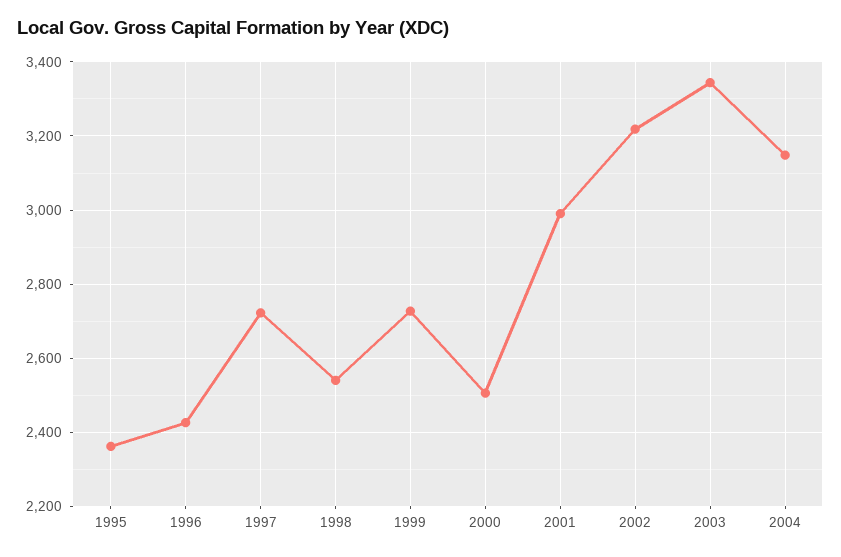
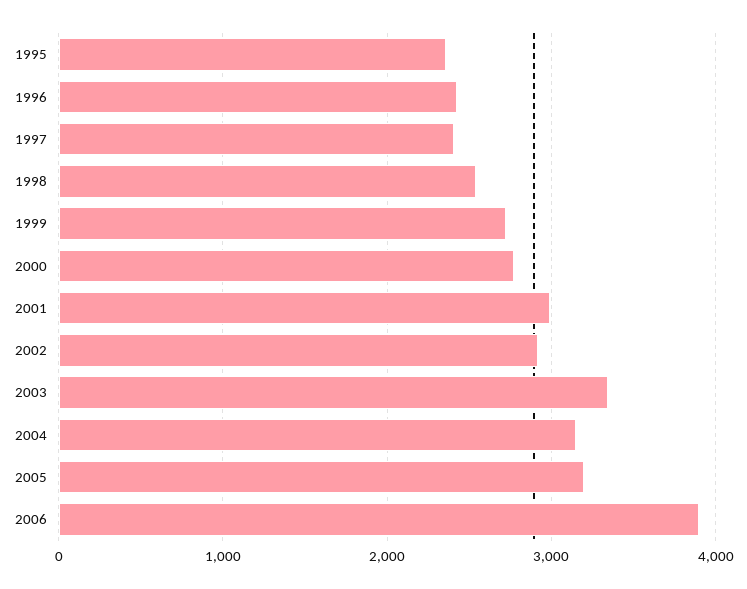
1997: 2720 -> 2400
2000: 2500 -> 2800
2002: 3220 -> 2900
2005: none -> 3200
2006: none -> 3900

